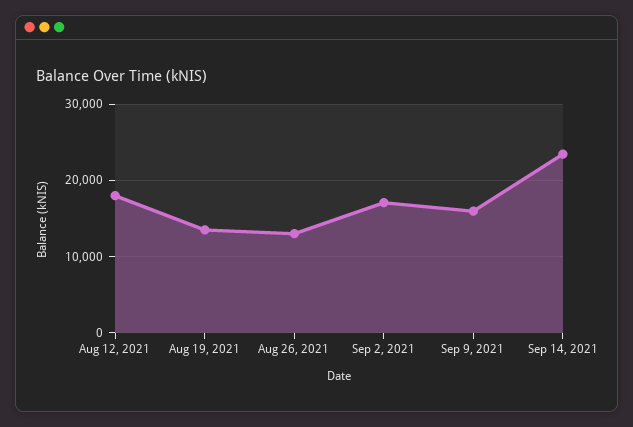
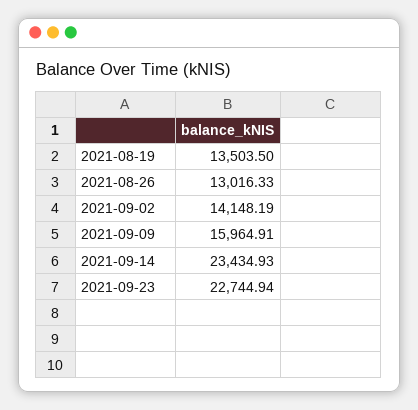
Aug 12, 2021: 18000 -> none
Sep 2, 2021: 17000 -> 14148.19
2021-09-23: none -> 22744.94

